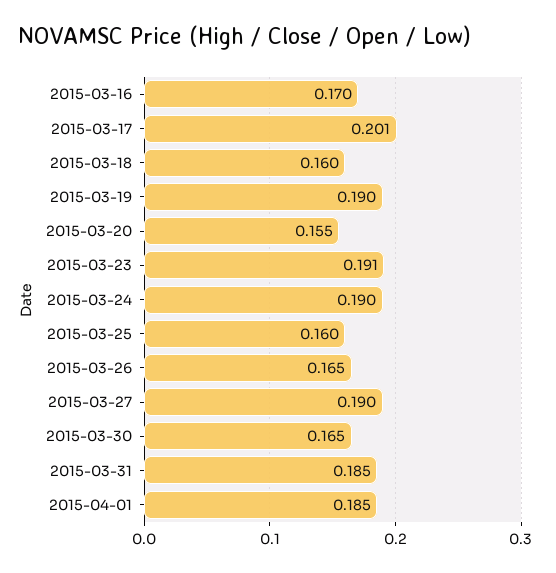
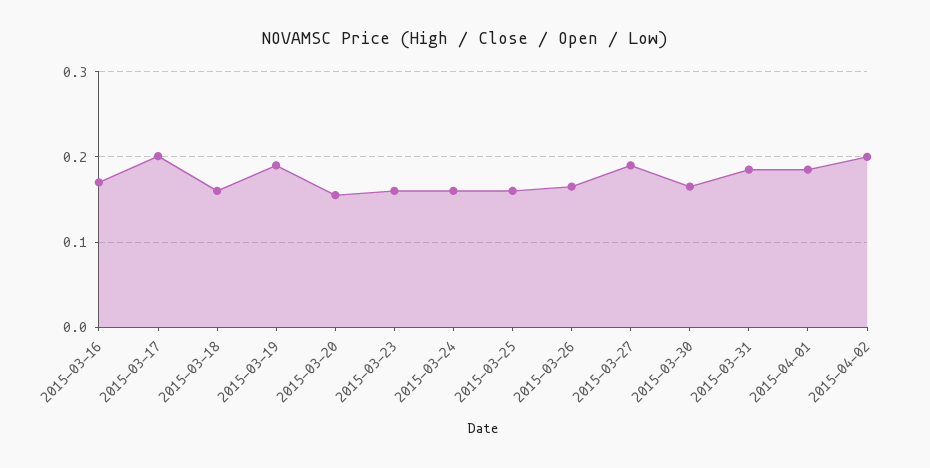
2015-03-23: 0.191 -> 0.16
2015-03-24: 0.19 -> 0.16
2015-04-02: none -> 0.2

